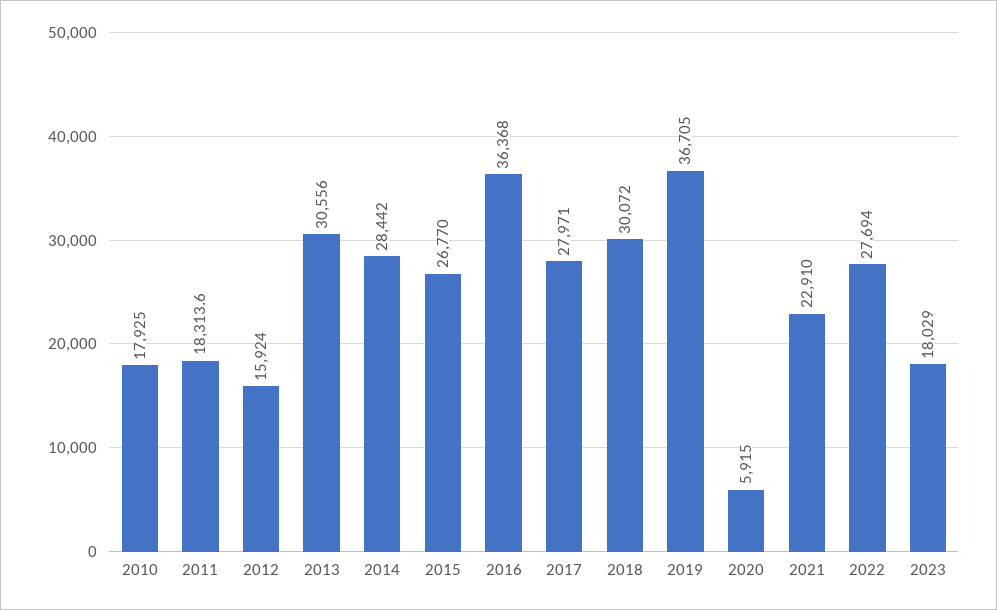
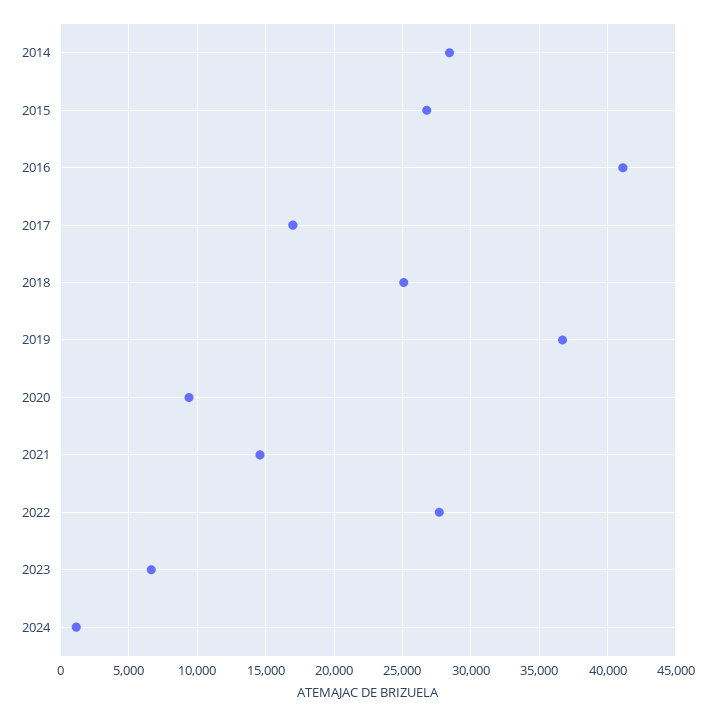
2010: 17925 -> none
2011: 18313.6 -> none
2012: 15924 -> none
2013: 30556 -> none
2016: 36368 -> 41000
2017: 27971 -> 17000
2018: 30072 -> 25000
2020: 5915 -> 9500
2021: 22910 -> 14500
2023: 18029 -> 6500
2024: none -> 1000

